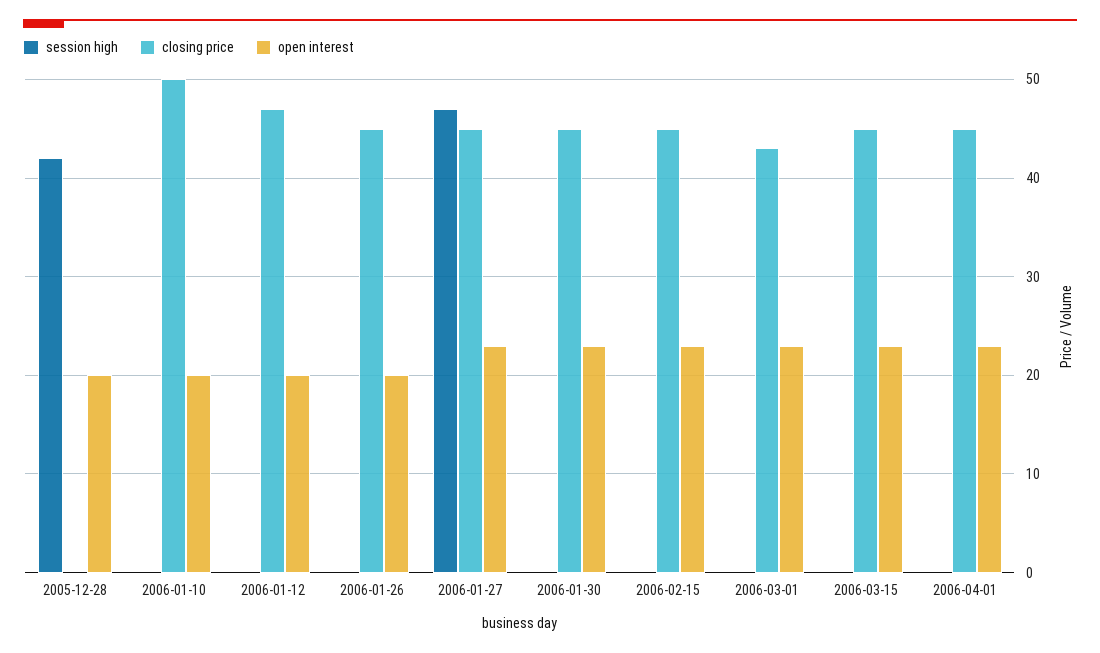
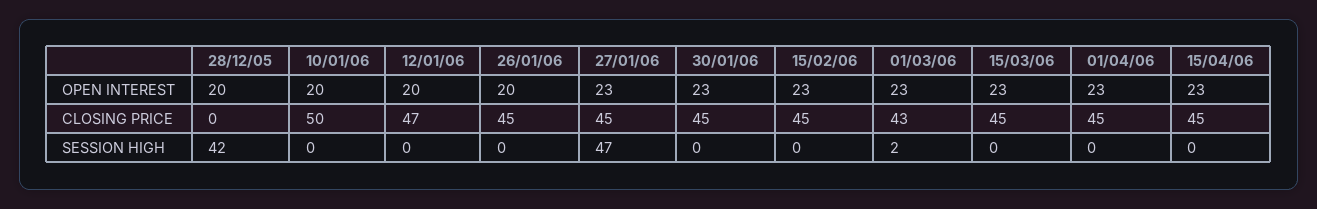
session high, 2006-03-01: 0 -> 2
open interest, 15/04/06: none -> 23
closing price, 15/04/06: none -> 45
session high, 15/04/06: none -> 0

